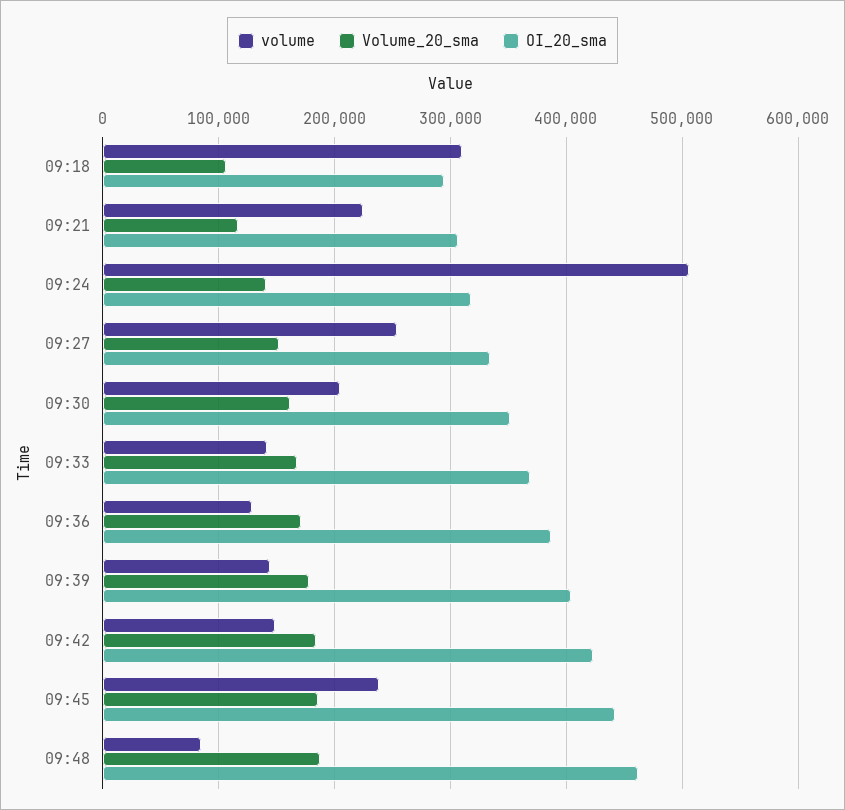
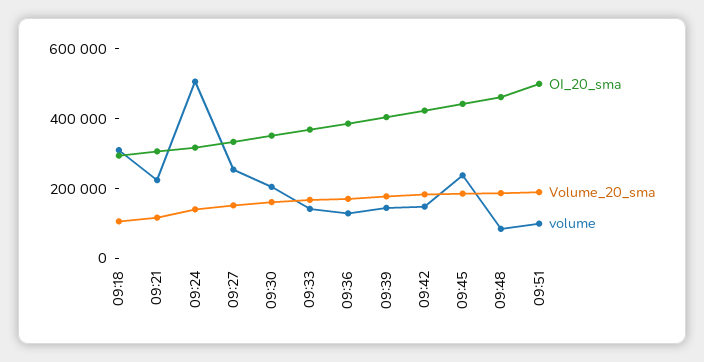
OI_20_sma, 09:51: none -> 500000
Volume_20_sma, 09:51: none -> 200000
volume, 09:51: none -> 100000

